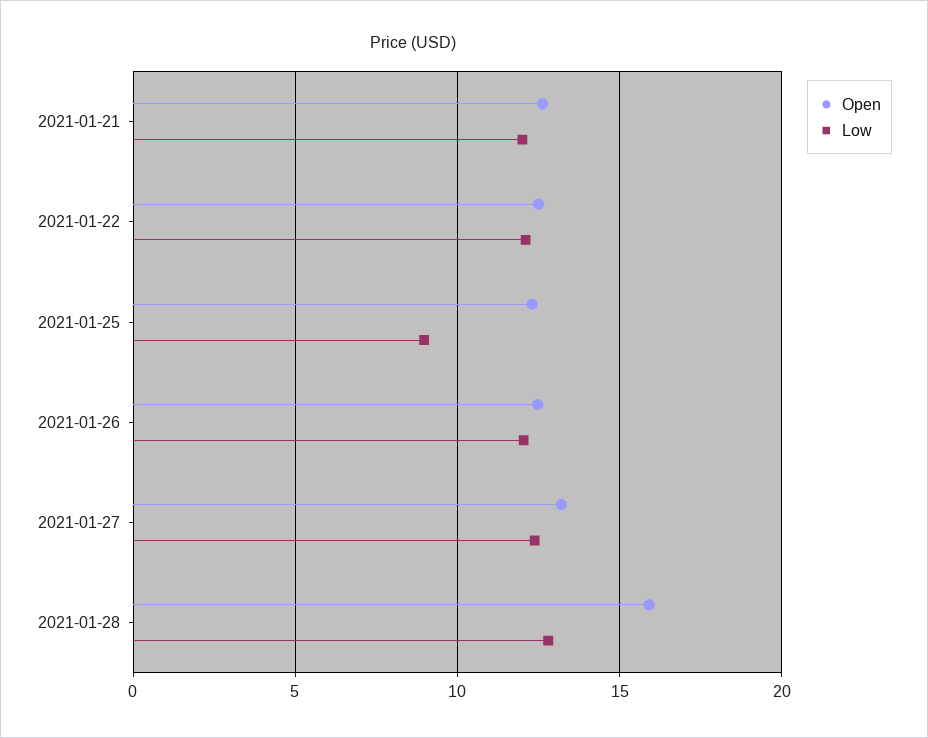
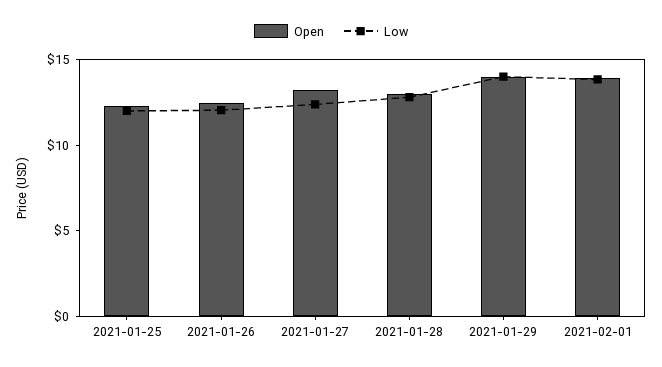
Open, 2021-01-21: 12.5 -> none
Low, 2021-01-21: 12 -> none
Open, 2021-01-22: 12.5 -> none
Low, 2021-01-22: 12 -> none
Low, 2021-01-25: 9 -> 12
Open, 2021-01-28: 16 -> 13
Open, 2021-01-29: none -> 14
Low, 2021-01-29: none -> 14
Open, 2021-02-01: none -> 14
Low, 2021-02-01: none -> 14

